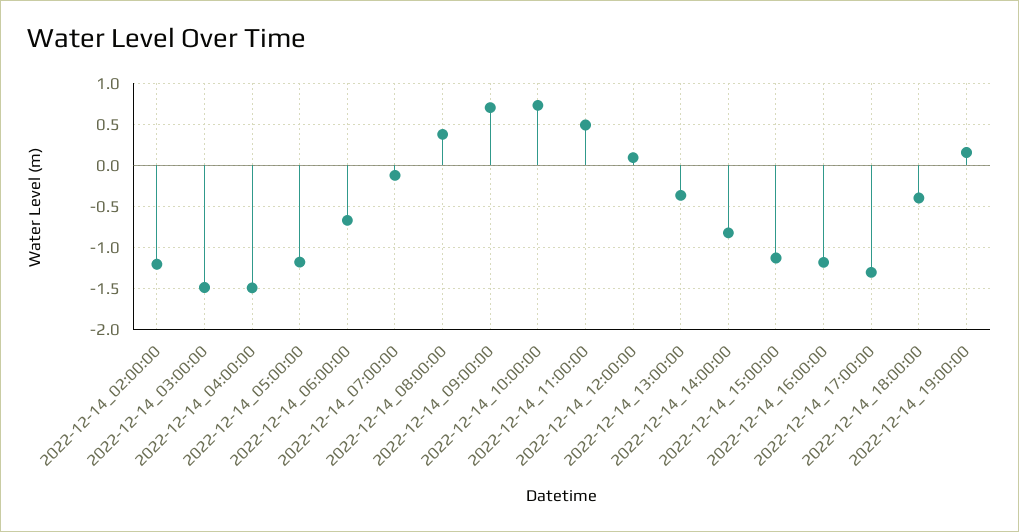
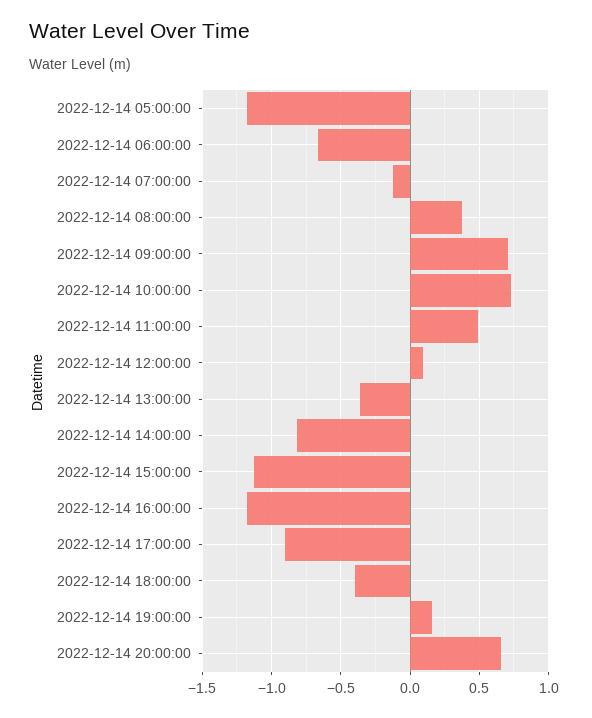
2022-12-14_02:00:00: -1.2 -> none
2022-12-14_03:00:00: -1.5 -> none
2022-12-14_04:00:00: -1.5 -> none
2022-12-14_17:00:00: -1.3 -> -0.9
2022-12-14 20:00:00: none -> 0.65

